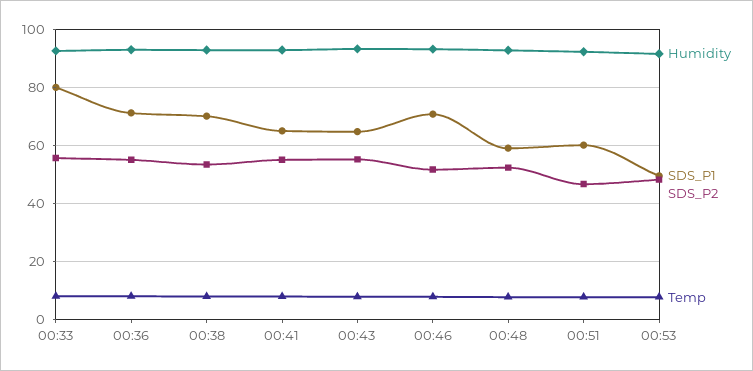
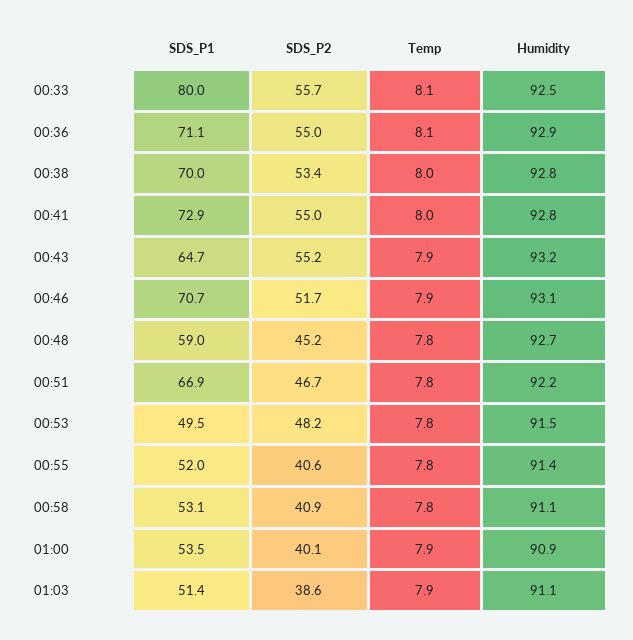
SDS_P1, 00:41: 65 -> 72.9
SDS_P2, 00:48: 52.5 -> 45.2
SDS_P1, 00:51: 60 -> 66.9
SDS_P1, 00:55: none -> 52
SDS_P2, 00:55: none -> 40.6
Temp, 00:55: none -> 7.8
Humidity, 00:55: none -> 91.4
SDS_P1, 00:58: none -> 53.1
SDS_P2, 00:58: none -> 40.9
Temp, 00:58: none -> 7.8
Humidity, 00:58: none -> 91.1
SDS_P1, 01:00: none -> 53.5
SDS_P2, 01:00: none -> 40.1
Temp, 01:00: none -> 7.9
Humidity, 01:00: none -> 90.9
SDS_P1, 01:03: none -> 51.4
SDS_P2, 01:03: none -> 38.6
Temp, 01:03: none -> 7.9
Humidity, 01:03: none -> 91.1

